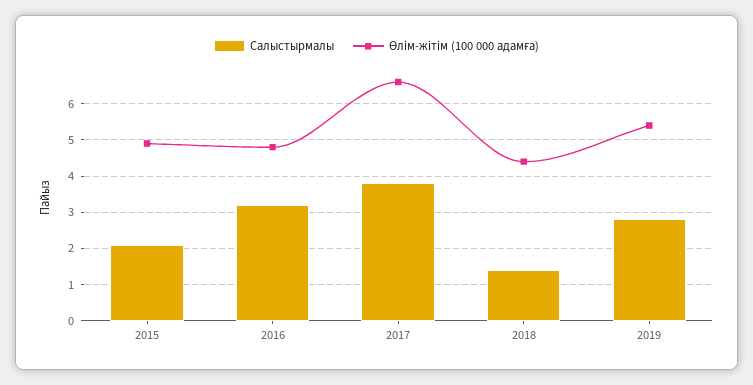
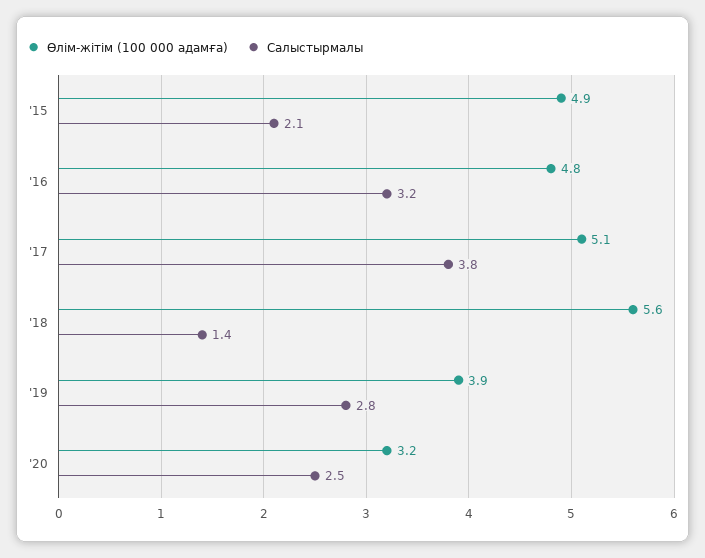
Өлім-жітім (100 000 адамға), 2017: 6.5 -> 5.1
Өлім-жітім (100 000 адамға), 2018: 4.5 -> 5.6
Өлім-жітім (100 000 адамға), 2019: 5.5 -> 3.9
Өлім-жітім (100 000 адамға), '20: none -> 3.2
Салыстырмалы, '20: none -> 2.5

